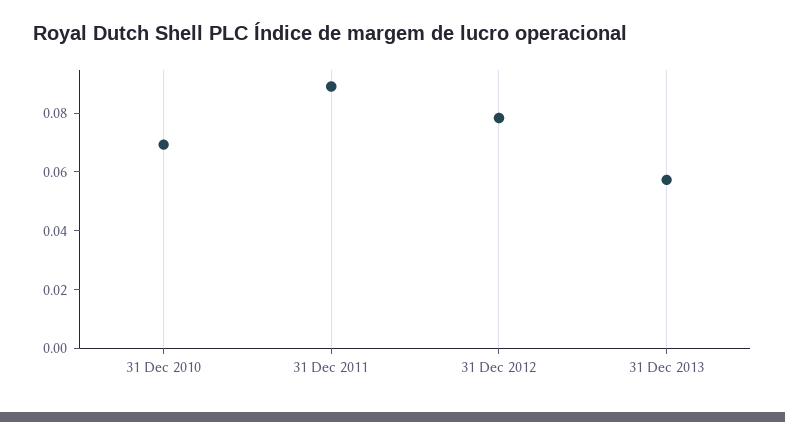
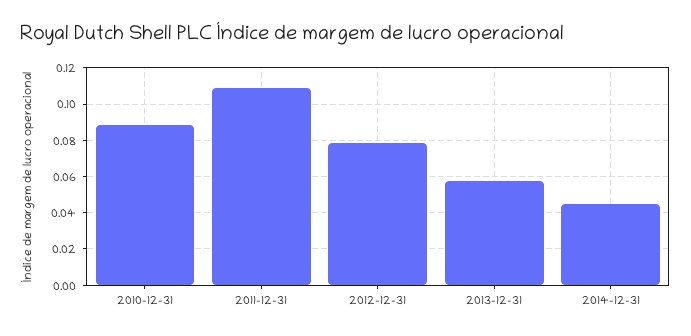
31 Dec 2010: 0.07 -> 0.09
31 Dec 2011: 0.09 -> 0.11
2014-12-31: none -> 0.045

